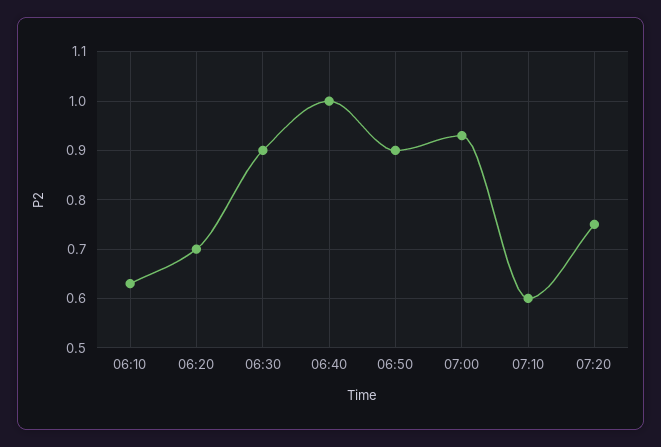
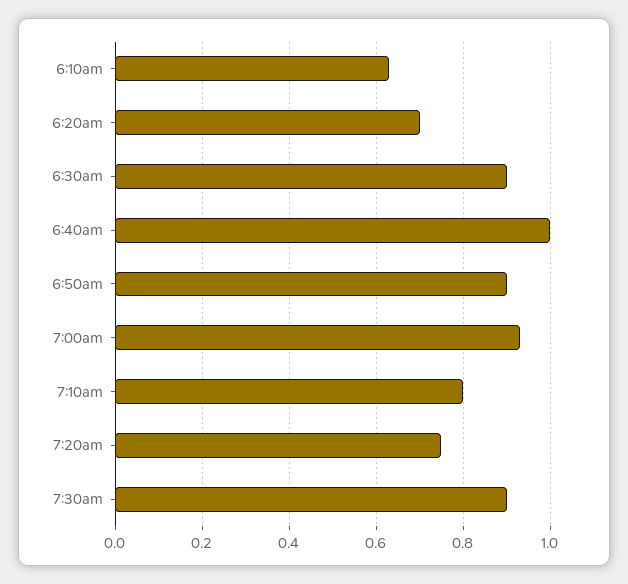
07:10: 0.6 -> 0.8
7:30am: none -> 0.9

